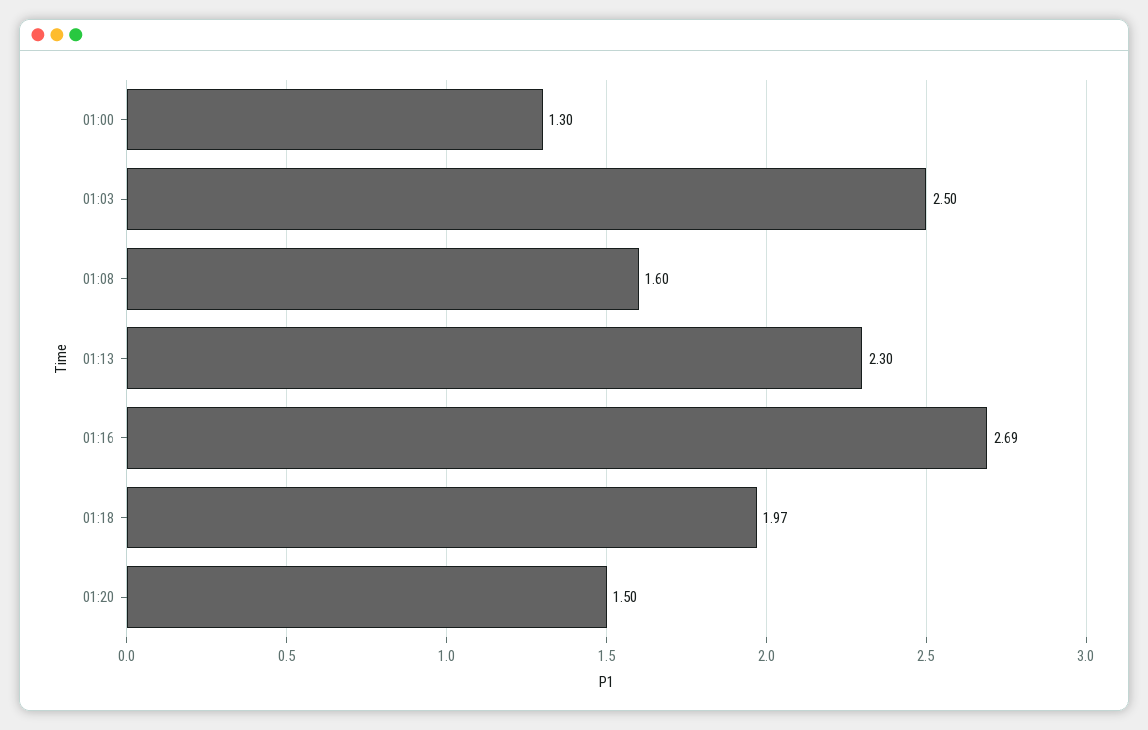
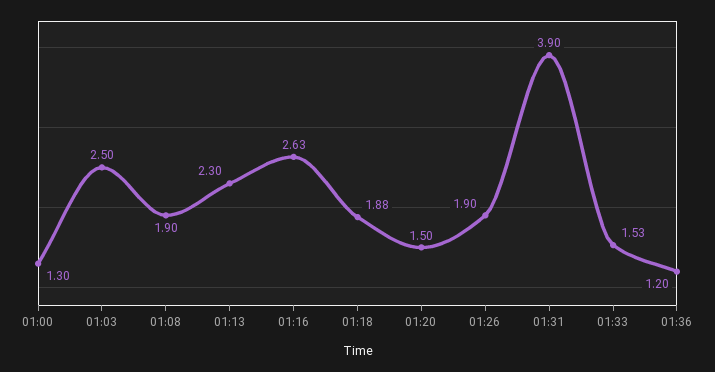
01:08: 1.6 -> 1.9
01:16: 2.69 -> 2.63
01:18: 1.97 -> 1.88
01:26: none -> 1.9
01:31: none -> 3.9
01:33: none -> 1.53
01:36: none -> 1.2

